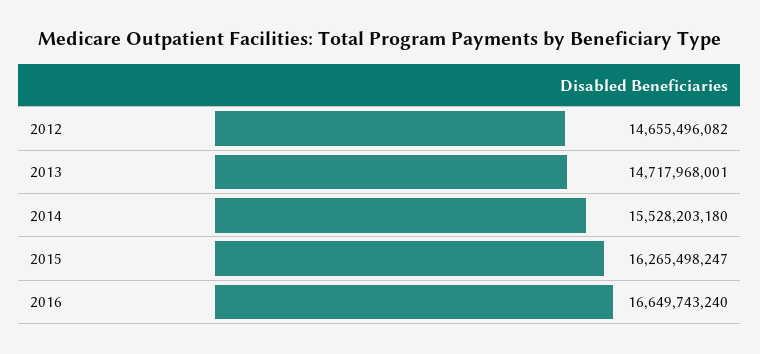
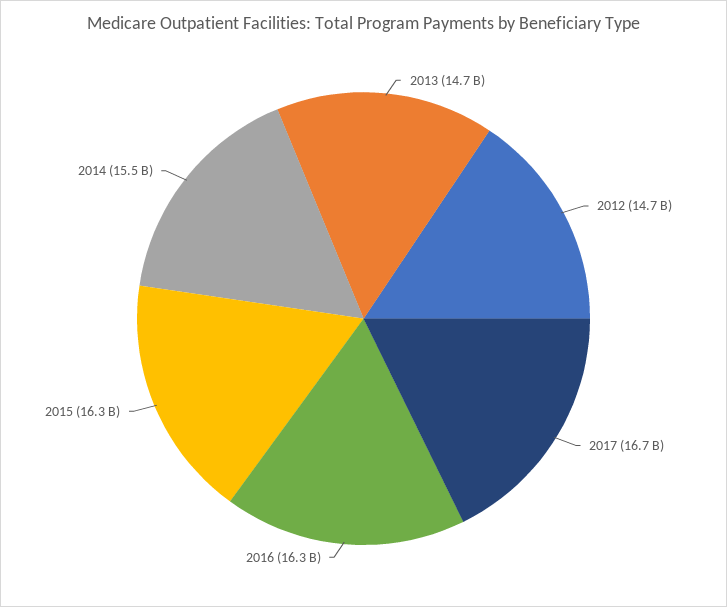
2016: 16649743240 -> 16300000000
2017: none -> 16700000000

